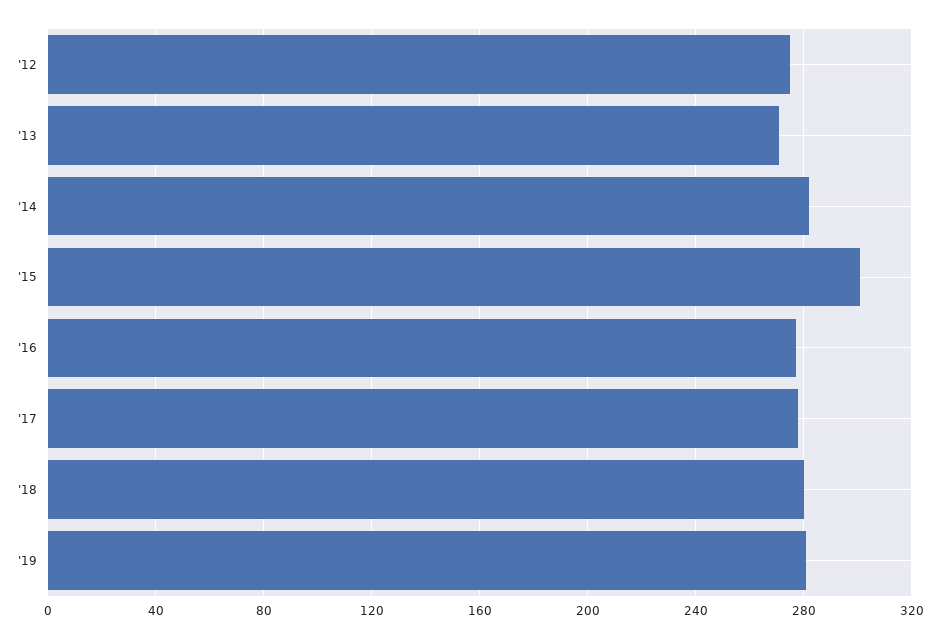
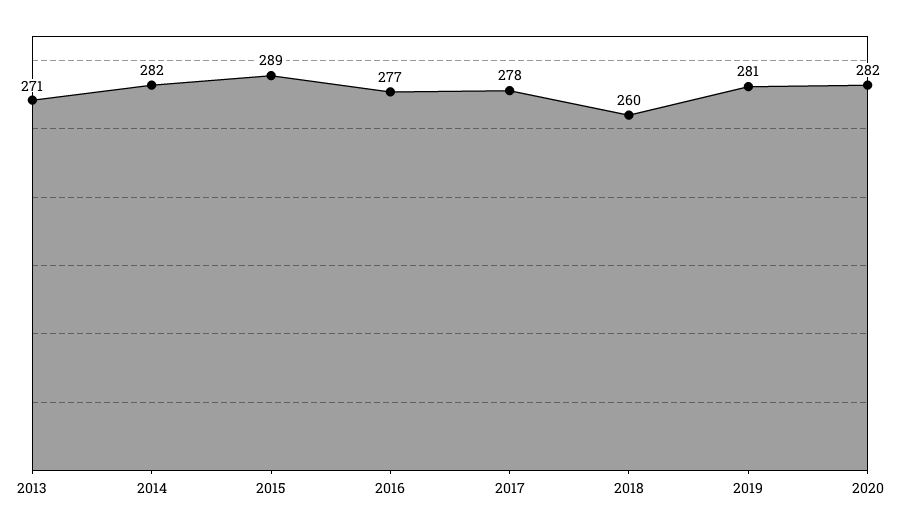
'12: 275 -> none
'15: 300 -> 289
'18: 280 -> 260
2020: none -> 282

